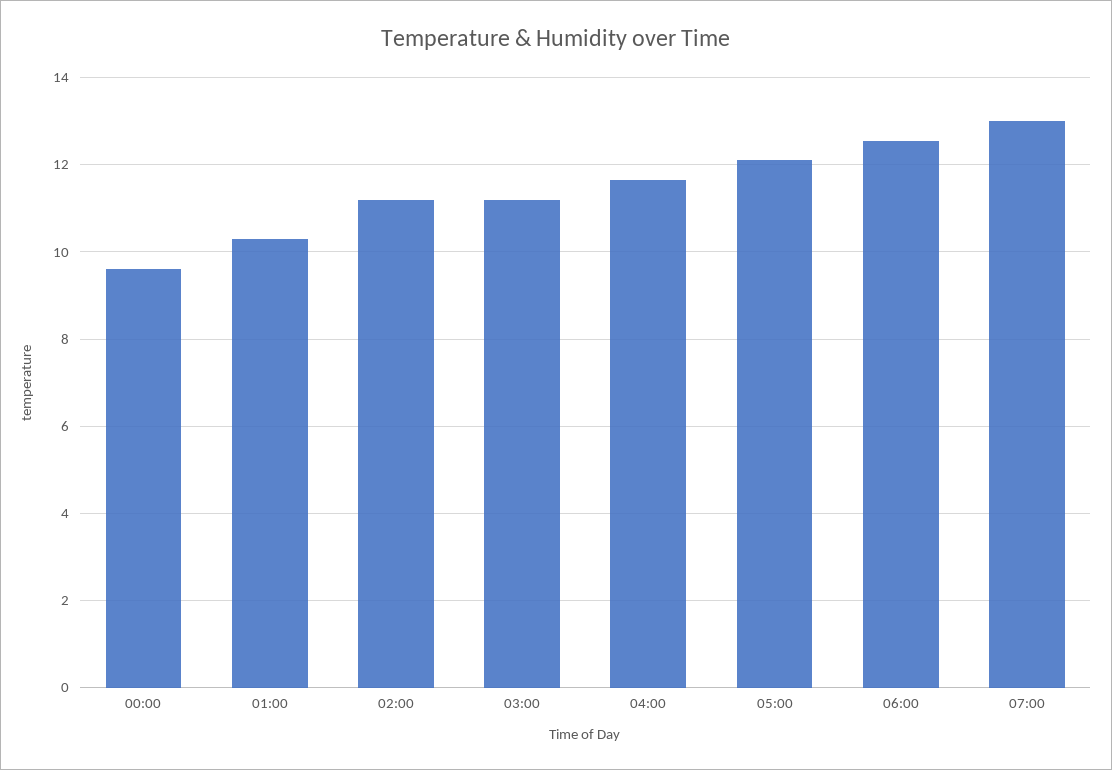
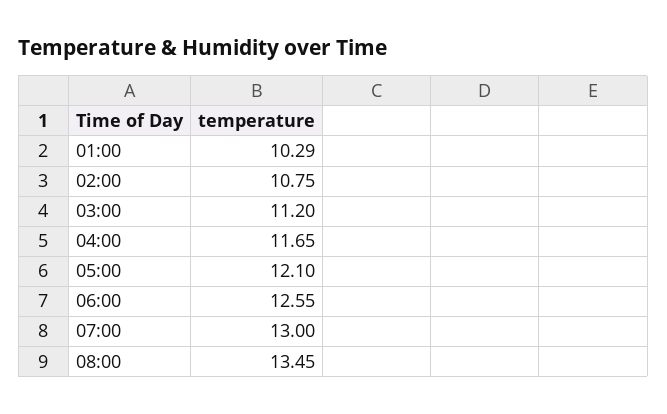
00:00: 9.6 -> none
02:00: 11.2 -> 10.75
08:00: none -> 13.45

